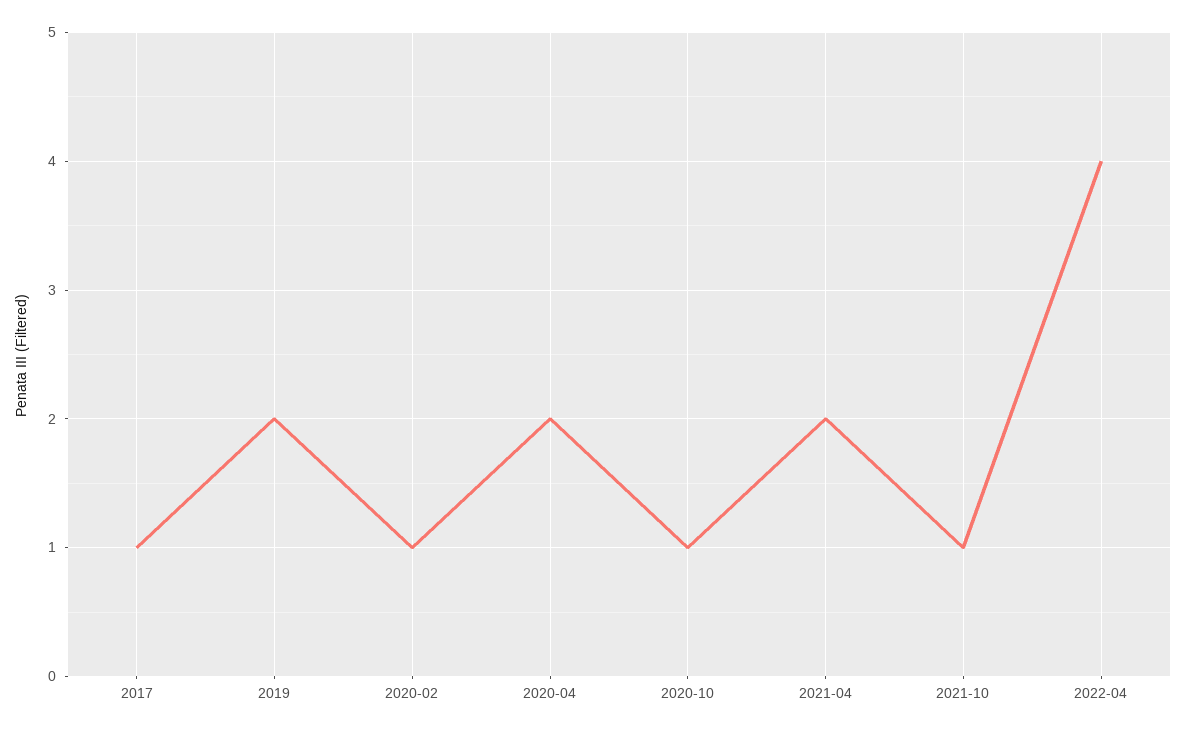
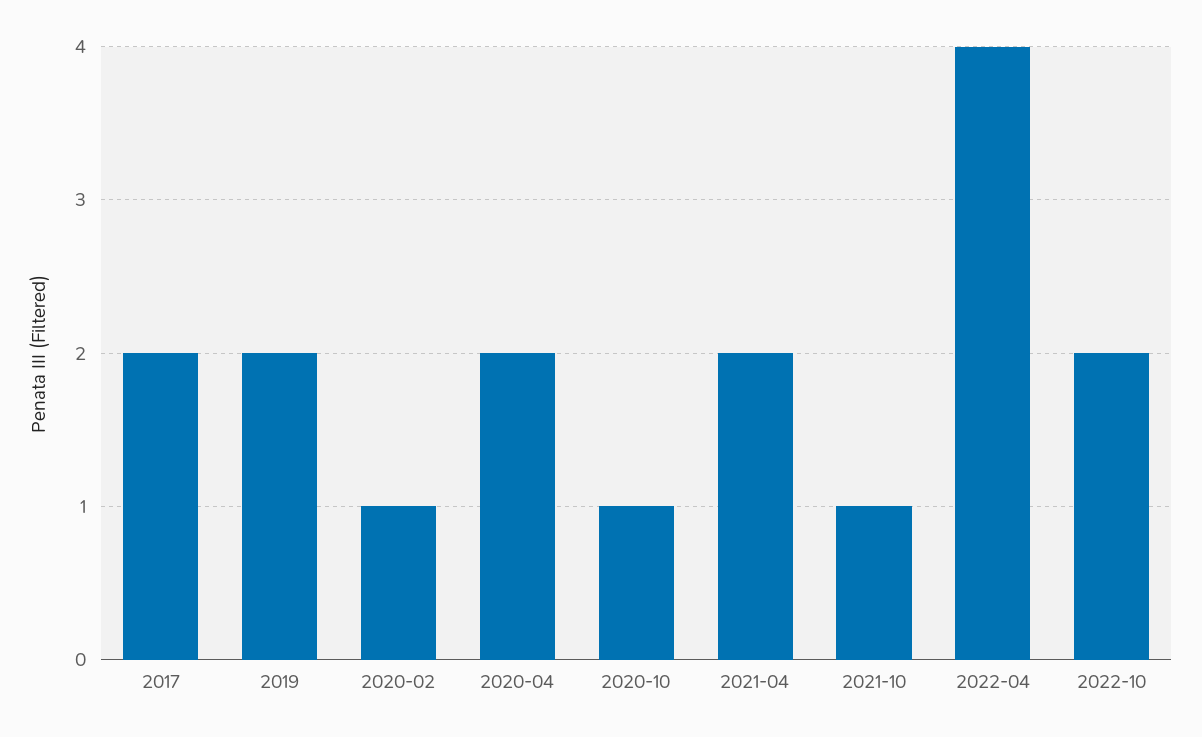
2017: 1 -> 2
2022-10: none -> 2

